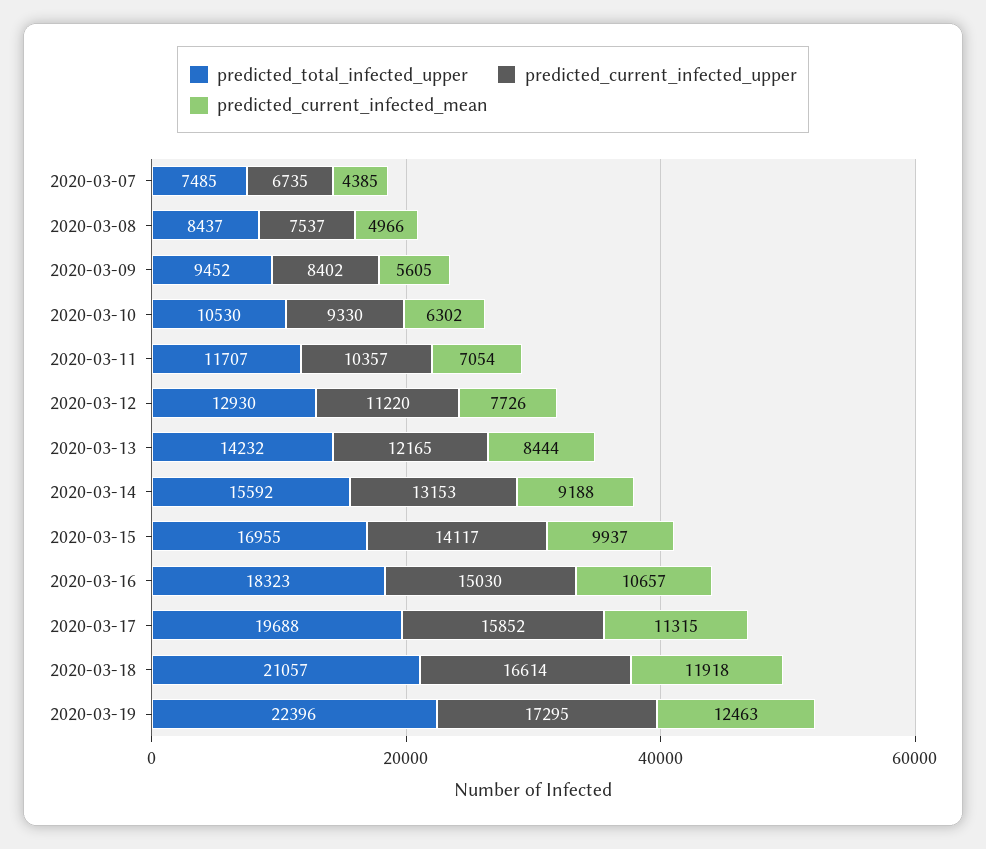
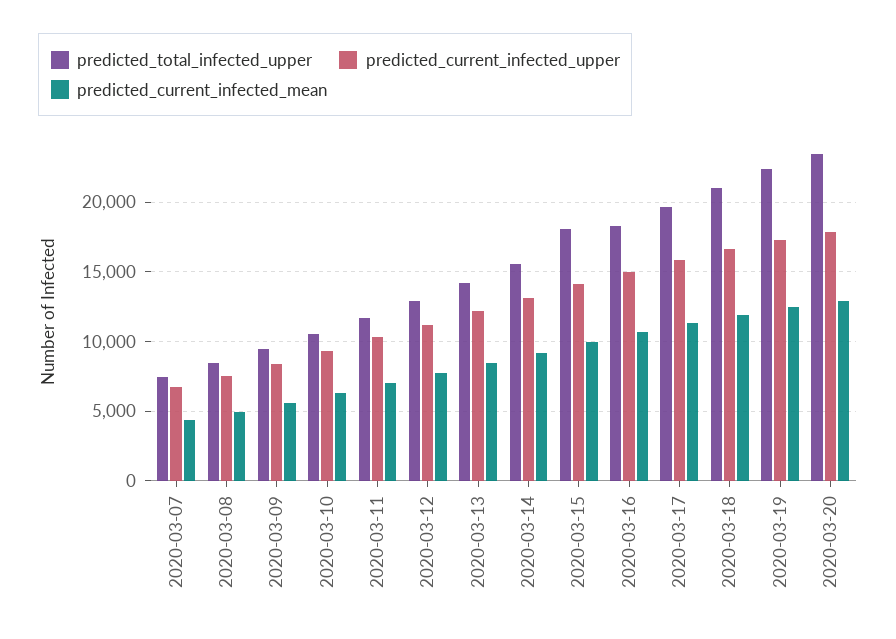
predicted_total_infected_upper, 2020-03-15: 16955 -> 18000
predicted_total_infected_upper, 2020-03-20: none -> 23500
predicted_current_infected_upper, 2020-03-20: none -> 18000
predicted_current_infected_mean, 2020-03-20: none -> 13000

